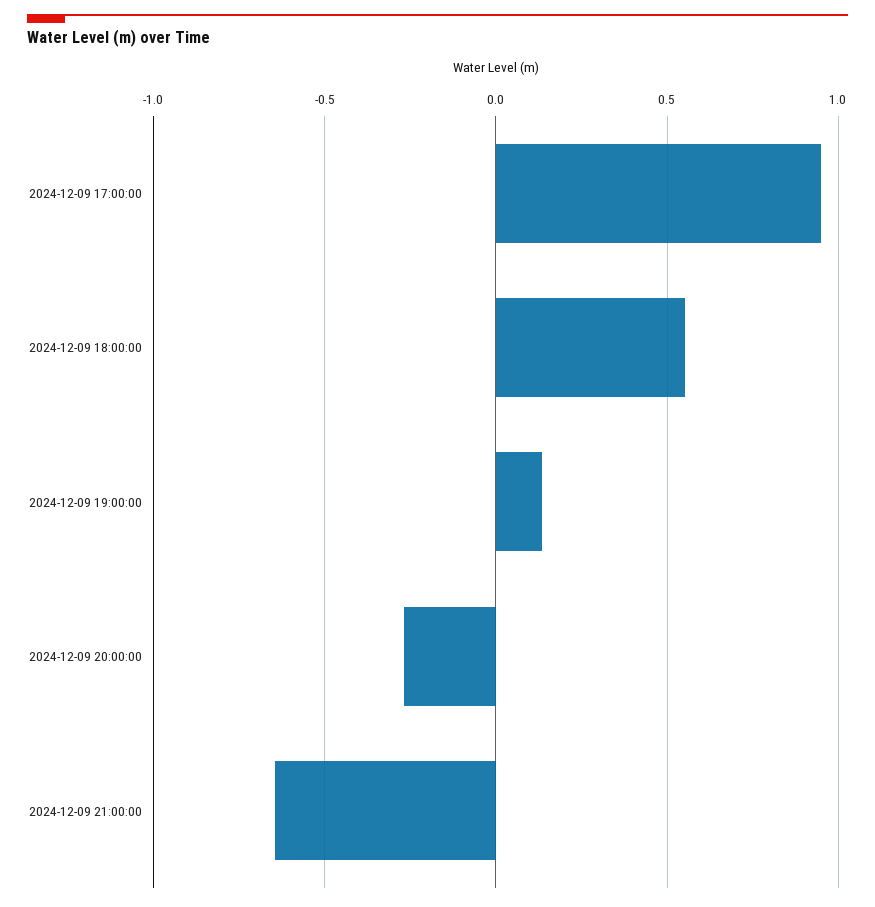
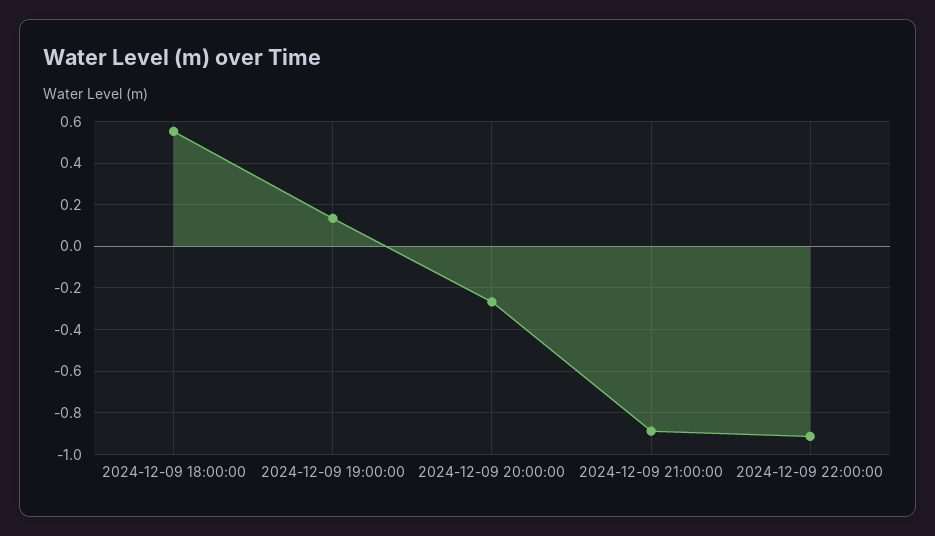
2024-12-09 17:00:00: 0.95 -> none
2024-12-09 21:00:00: -0.65 -> -0.9
2024-12-09 22:00:00: none -> -0.9

